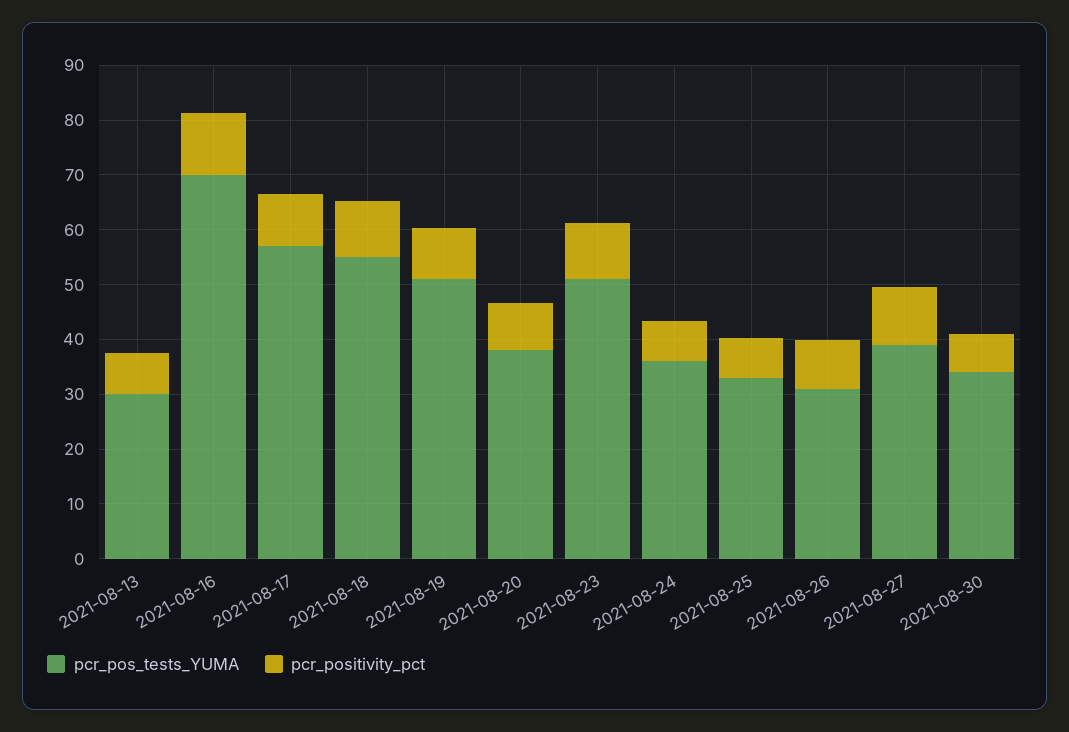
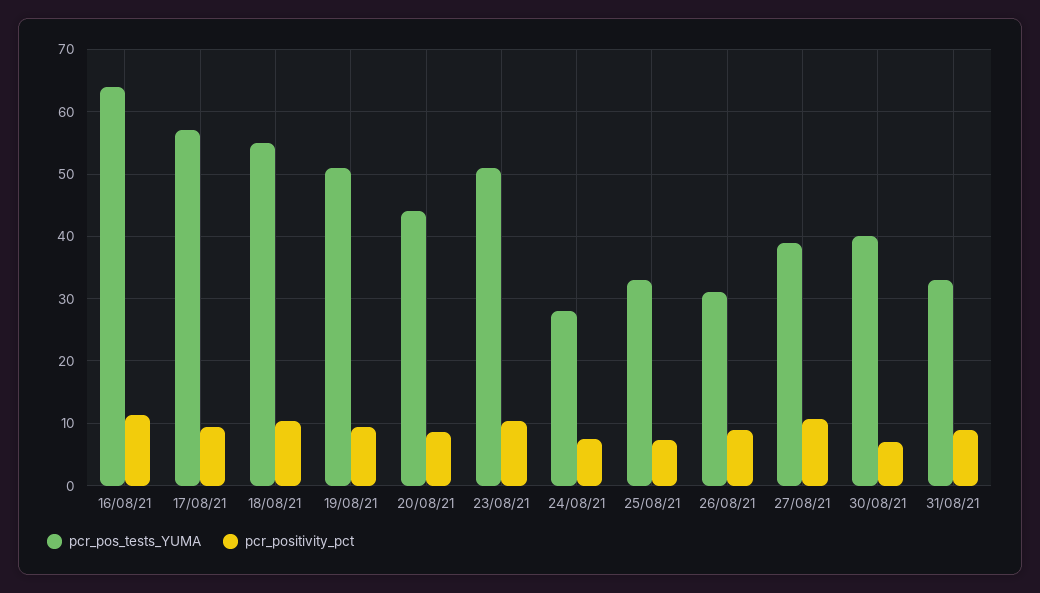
pcr_pos_tests_YUMA, 2021-08-13: 30 -> none
pcr_positivity_pct, 2021-08-13: 8 -> none
pcr_pos_tests_YUMA, 2021-08-16: 70 -> 64
pcr_pos_tests_YUMA, 2021-08-20: 38 -> 44
pcr_pos_tests_YUMA, 2021-08-24: 36 -> 28
pcr_pos_tests_YUMA, 2021-08-30: 34 -> 40
pcr_pos_tests_YUMA, 31/08/21: none -> 33
pcr_positivity_pct, 31/08/21: none -> 9

